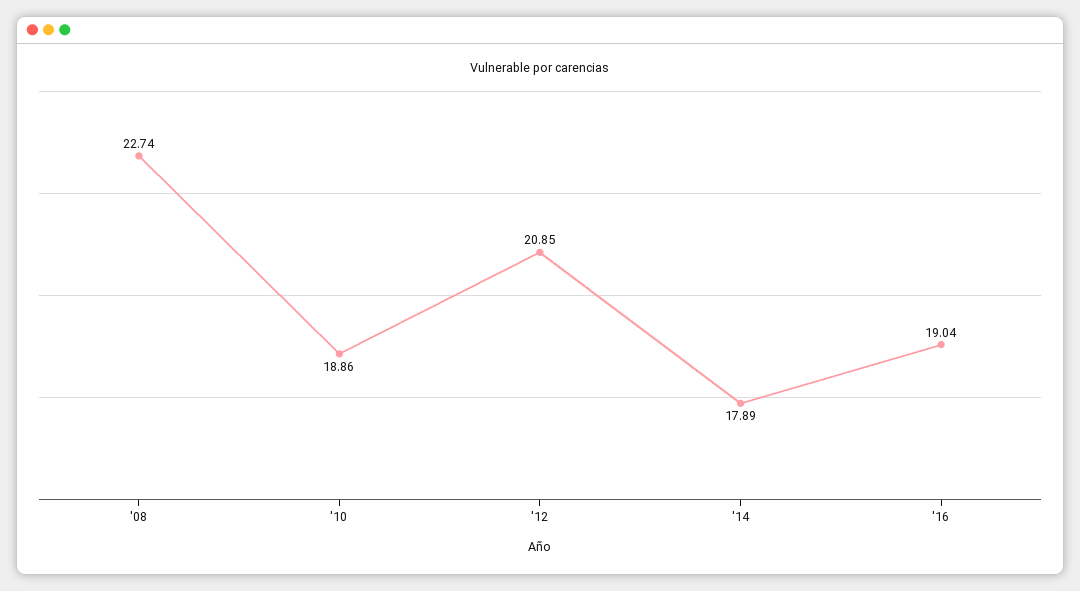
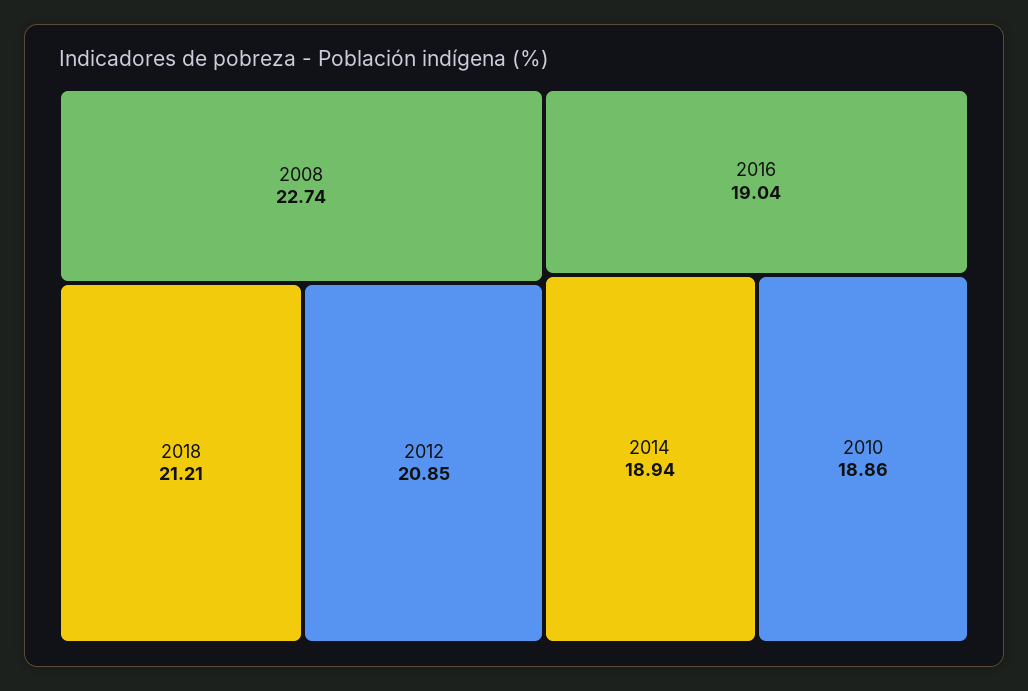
'14: 17.89 -> 18.94
2018: none -> 21.21

